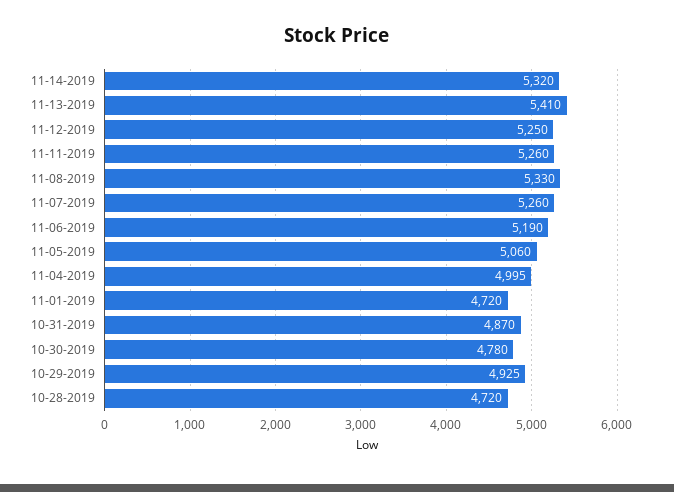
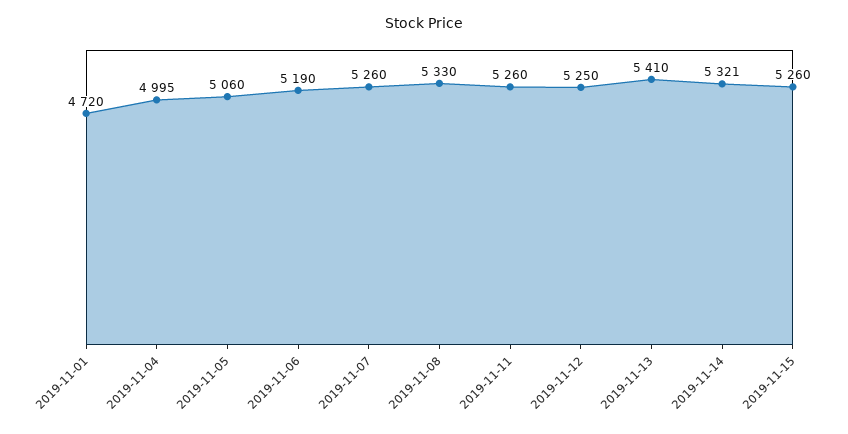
11-14-2019: 5320 -> 5321
10-31-2019: 4870 -> none
10-30-2019: 4780 -> none
10-29-2019: 4925 -> none
10-28-2019: 4720 -> none
2019-11-15: none -> 5260

